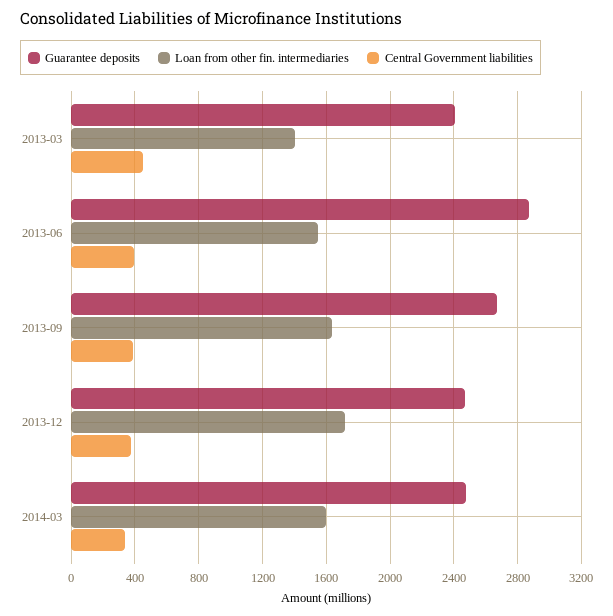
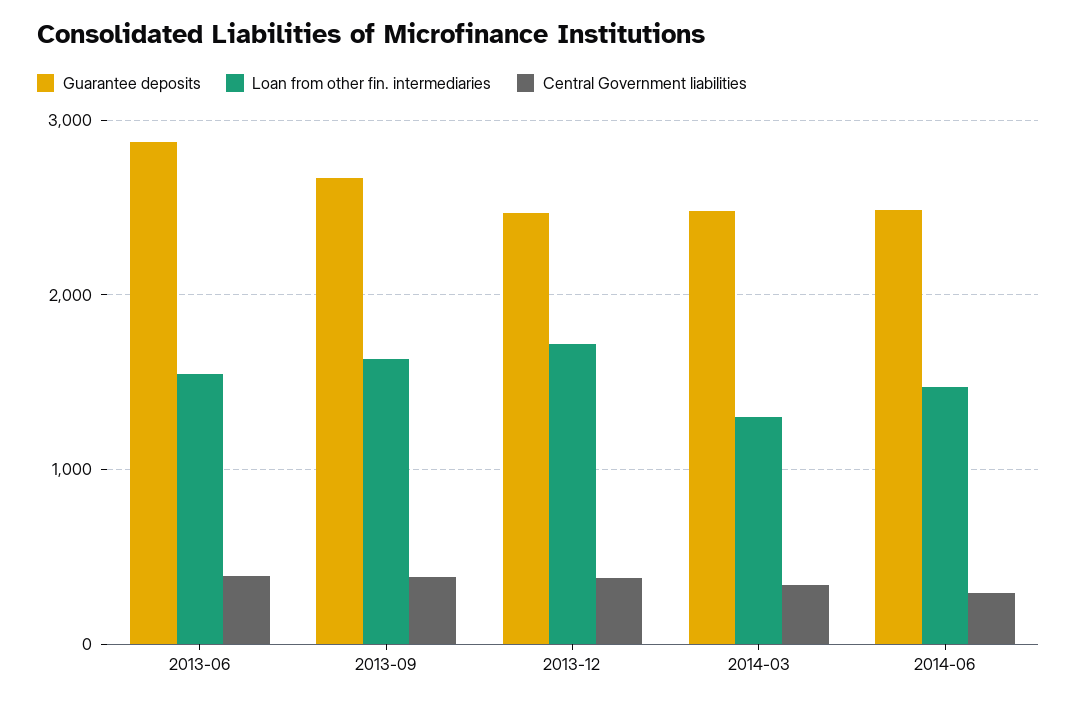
Guarantee deposits, 2013-03: 2400 -> none
Loan from other fin. intermediaries, 2013-03: 1400 -> none
Central Government liabilities, 2013-03: 450 -> none
Loan from other fin. intermediaries, 2014-03: 1600 -> 1300
Guarantee deposits, 2014-06: none -> 2500
Loan from other fin. intermediaries, 2014-06: none -> 1500
Central Government liabilities, 2014-06: none -> 300

